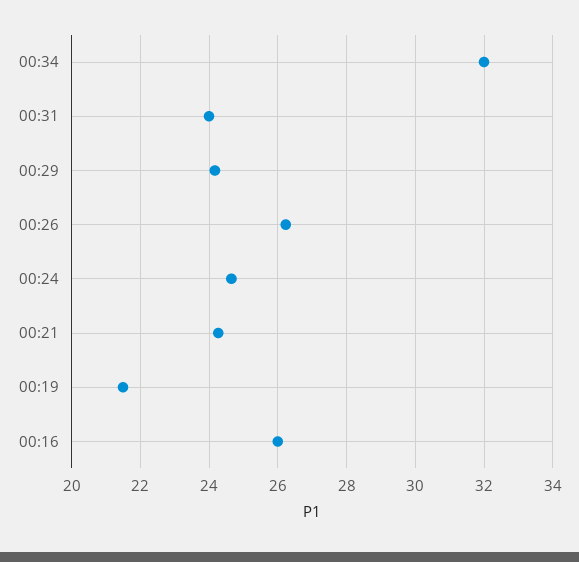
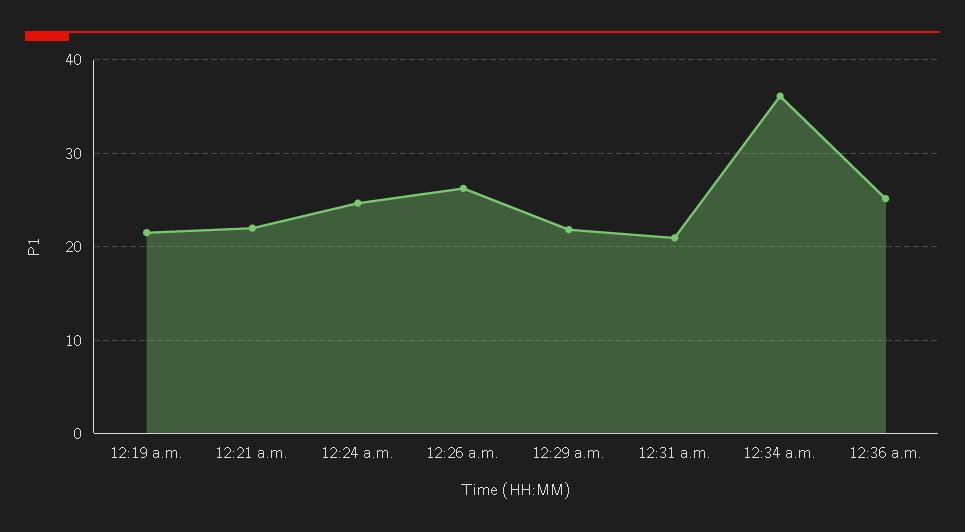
00:34: 32 -> 36
00:31: 24 -> 21
00:29: 24.2 -> 22
00:21: 24.2 -> 22
00:16: 26 -> none
12:36 a.m.: none -> 25

